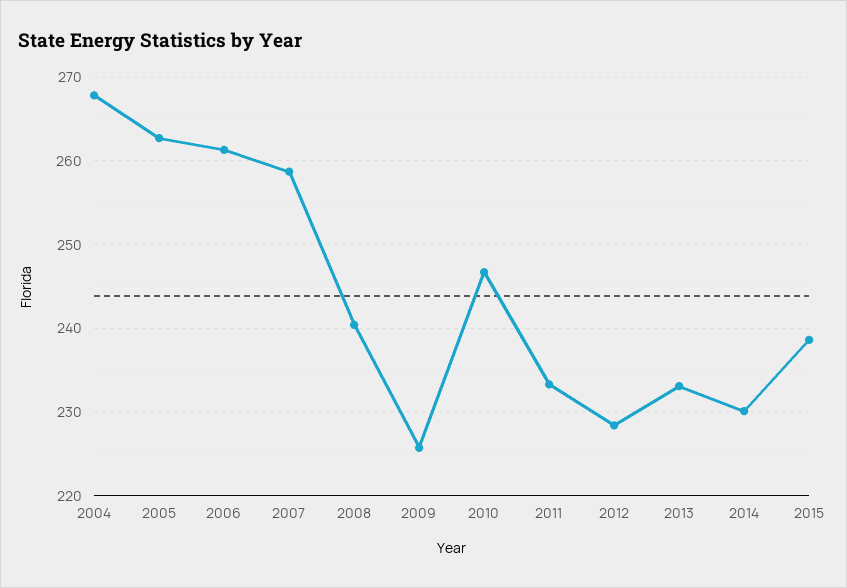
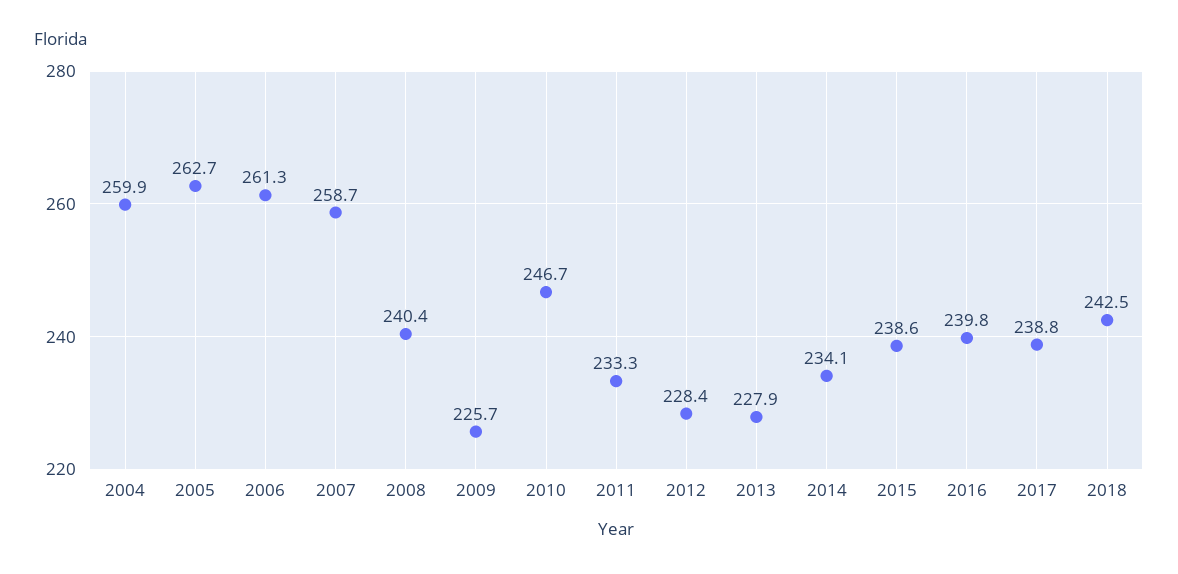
2004: 268 -> 259.9
2013: 233 -> 227.9
2014: 230 -> 234.1
2016: none -> 239.8
2017: none -> 238.8
2018: none -> 242.5

